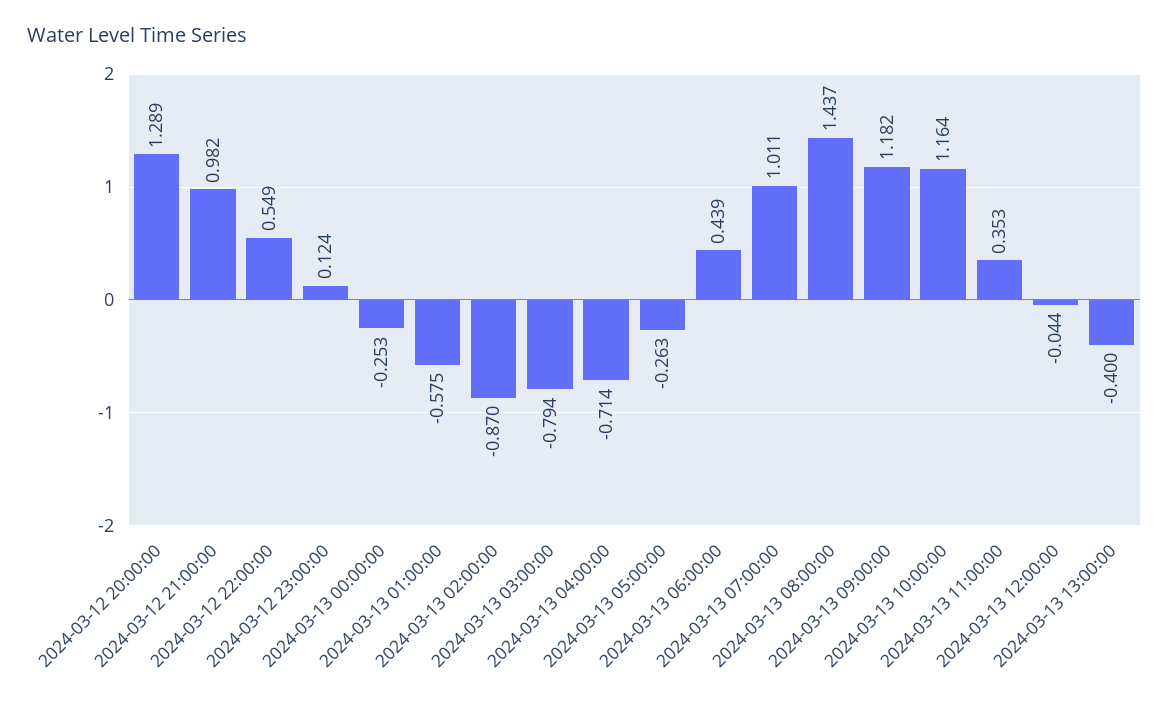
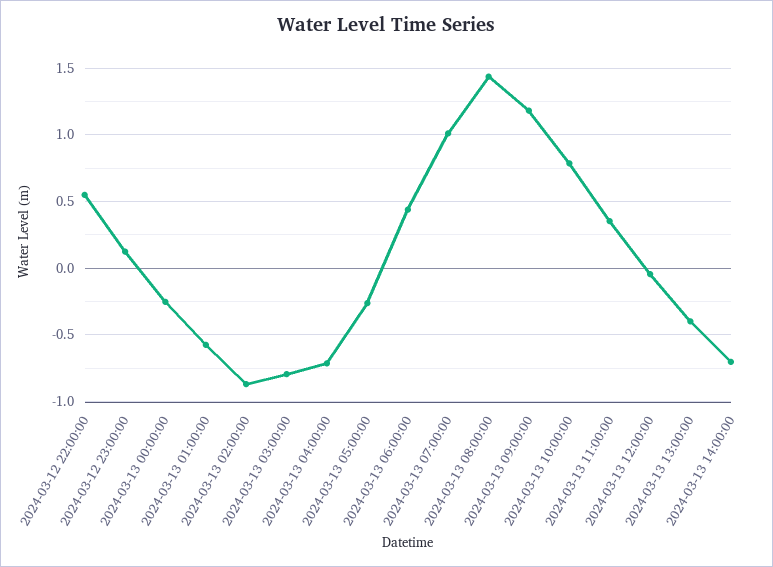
2024-03-12 20:00:00: 1.289 -> none
2024-03-12 21:00:00: 0.982 -> none
2024-03-13 10:00:00: 1.164 -> 0.8
2024-03-13 14:00:00: none -> -0.7

